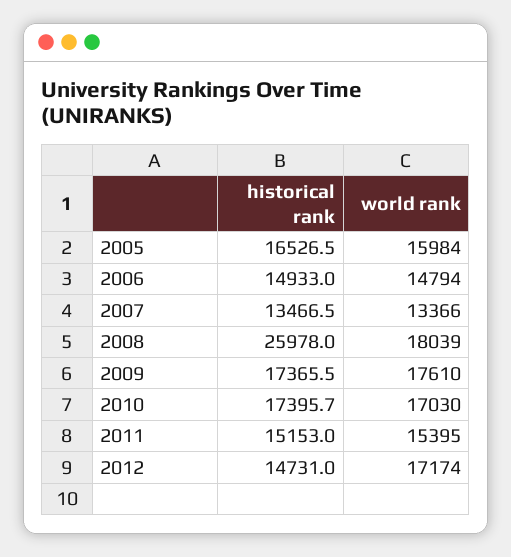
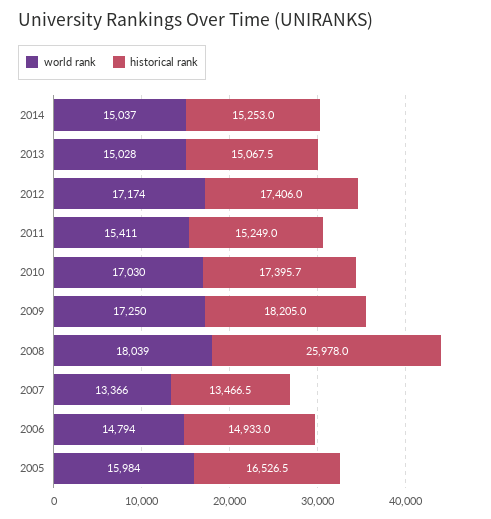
historical rank, 2009: 17365.5 -> 18205
world rank, 2009: 17610 -> 17250
historical rank, 2011: 15153 -> 15249
world rank, 2011: 15395 -> 15411
historical rank, 2012: 14731 -> 17406
world rank, 2014: none -> 15037
historical rank, 2014: none -> 15253
world rank, 2013: none -> 15028
historical rank, 2013: none -> 15067.5

